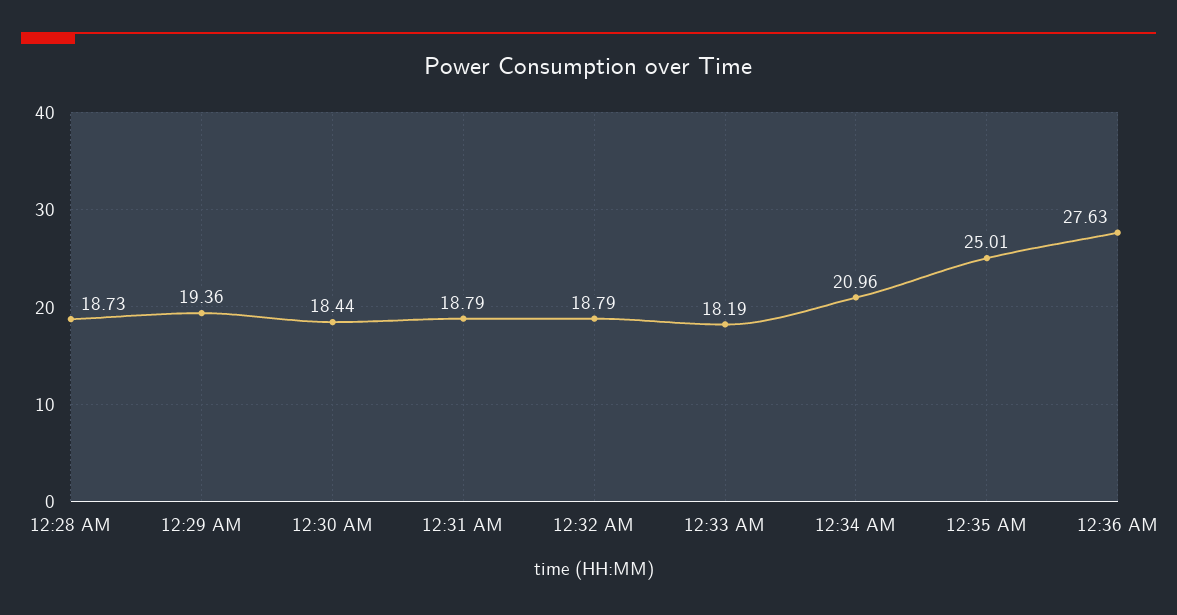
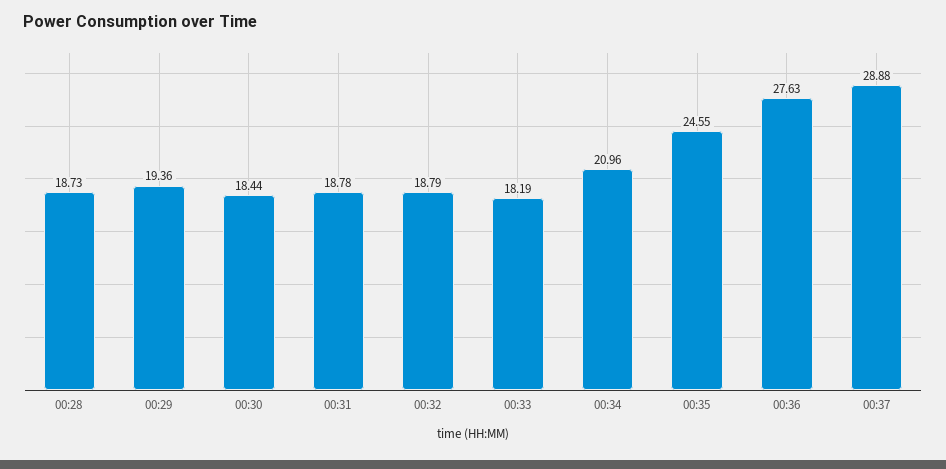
12:31 AM: 18.79 -> 18.78
12:35 AM: 25.01 -> 24.55
00:37: none -> 28.88

